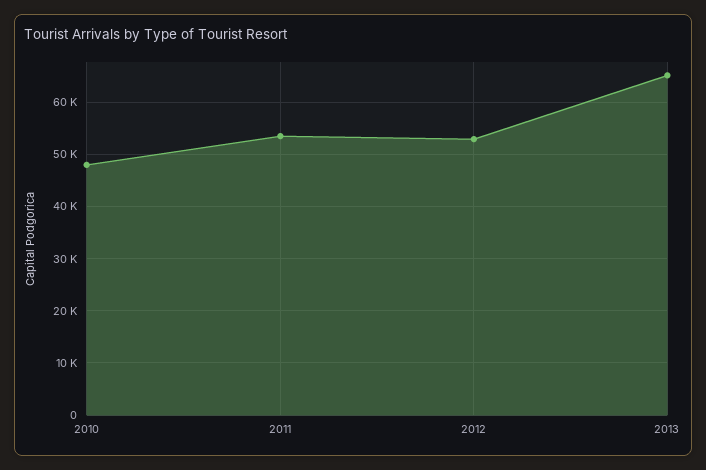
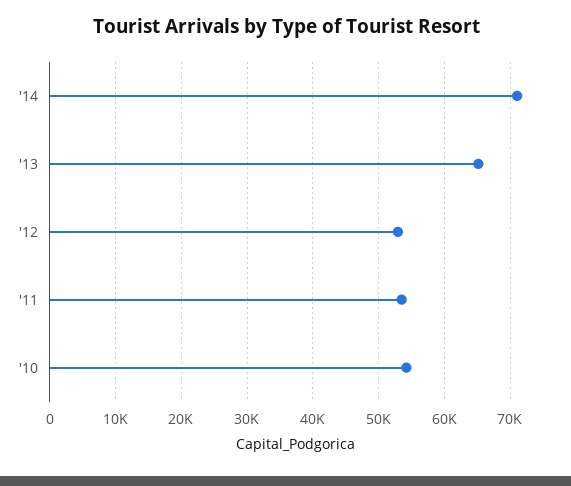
2010: 48000 -> 54000
'14: none -> 71000

